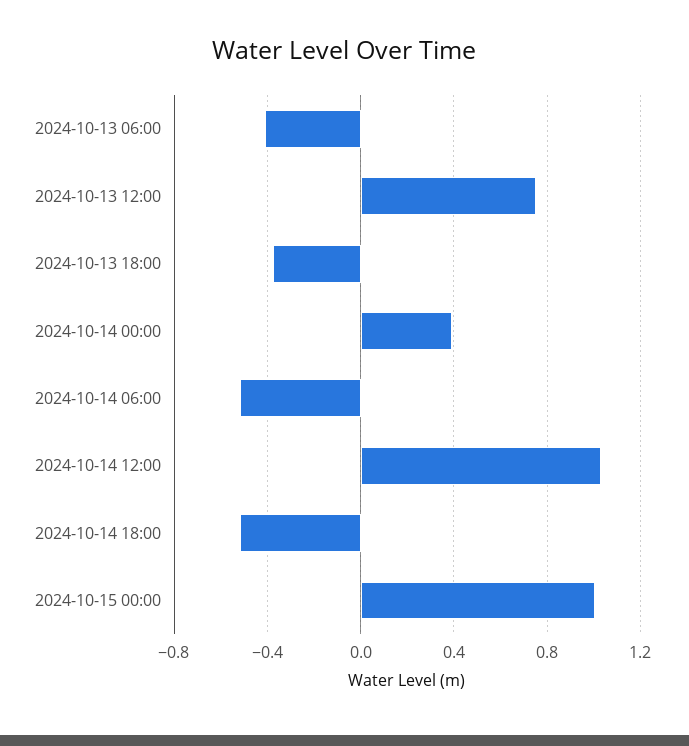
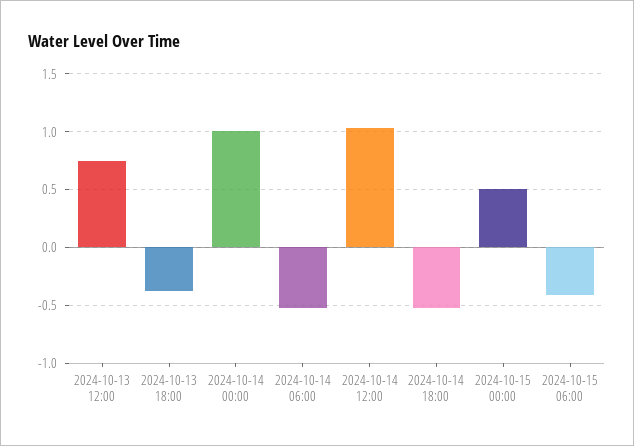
2024-10-13 06:00: -0.4 -> none
2024-10-14 00:00: 0.4 -> 1
2024-10-15 00:00: 1 -> 0.5
2024-10-15 06:00: none -> -0.4

